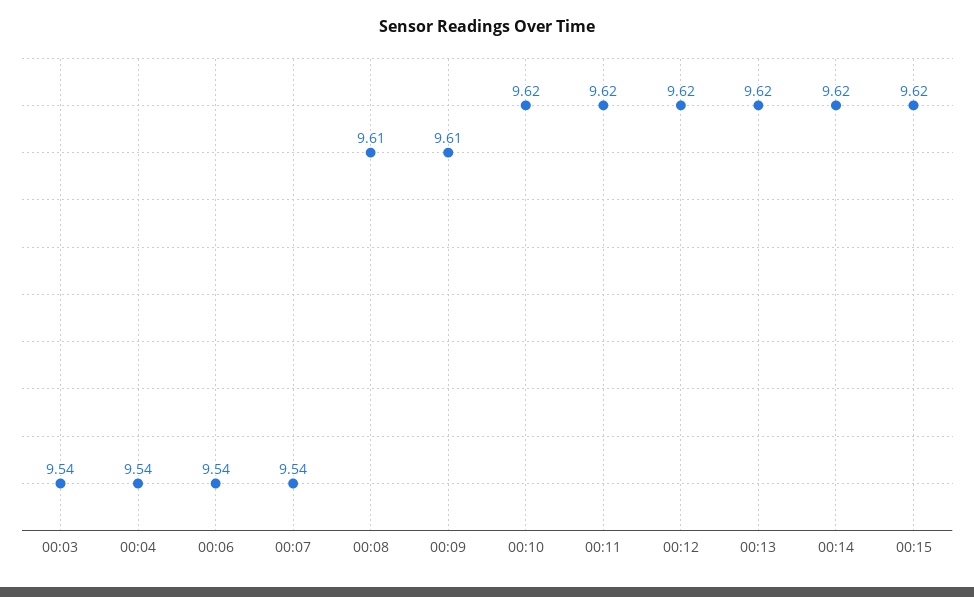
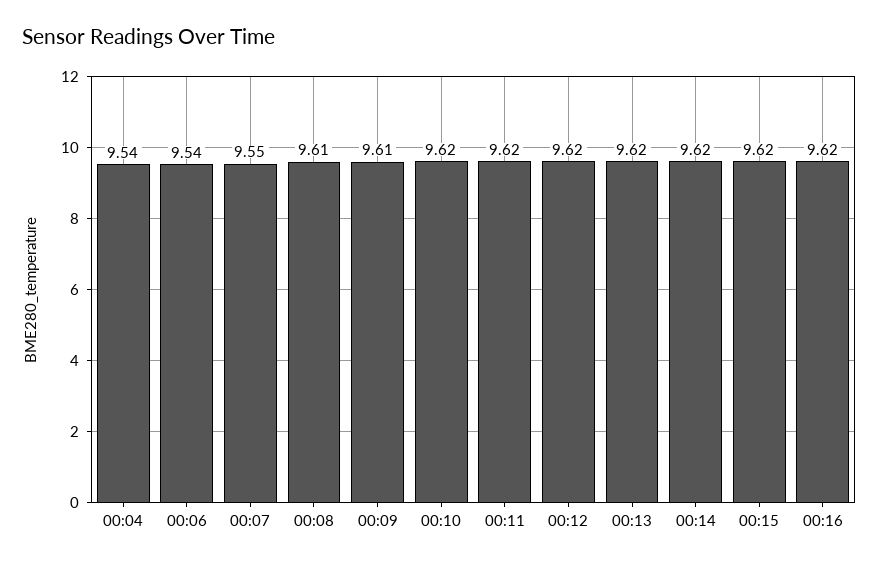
00:03: 9.54 -> none
00:07: 9.54 -> 9.55
00:16: none -> 9.62

